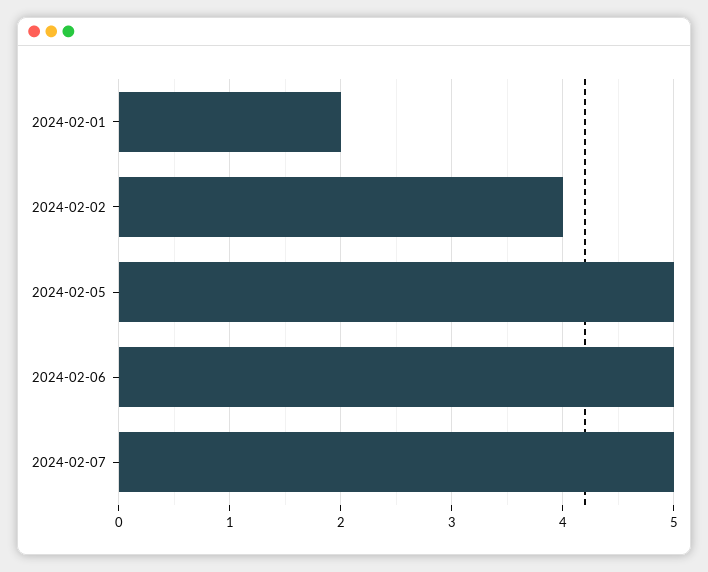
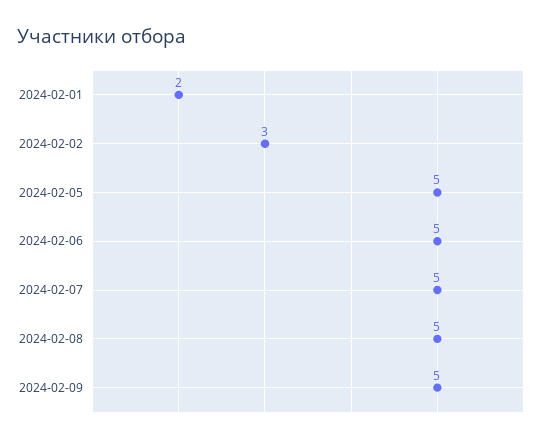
2024-02-02: 4 -> 3
2024-02-08: none -> 5
2024-02-09: none -> 5

